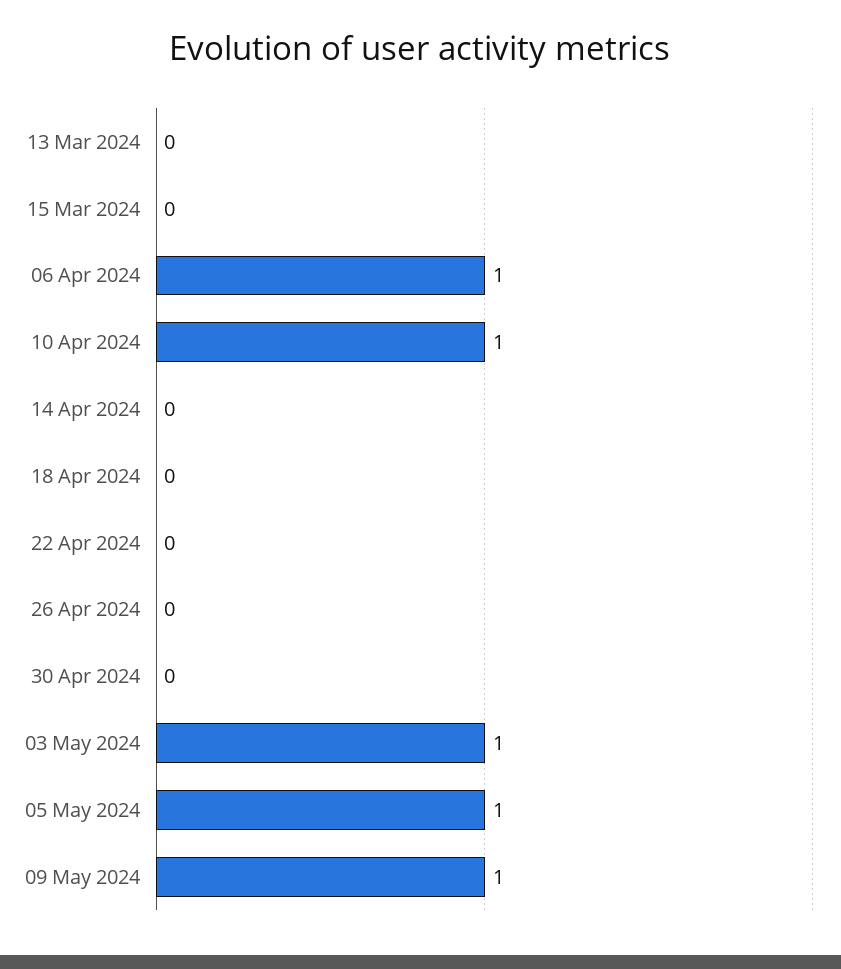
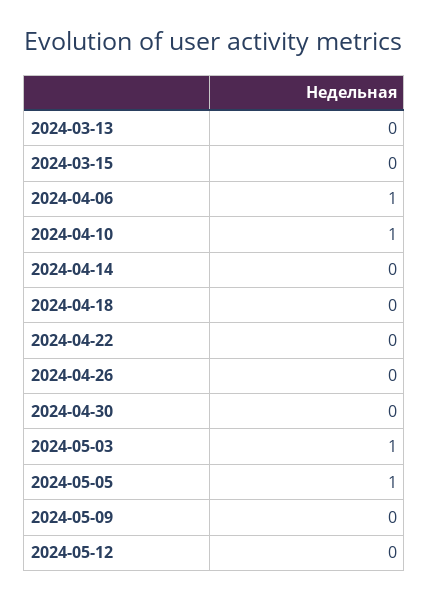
09 May 2024: 1 -> 0
2024-05-12: none -> 0

